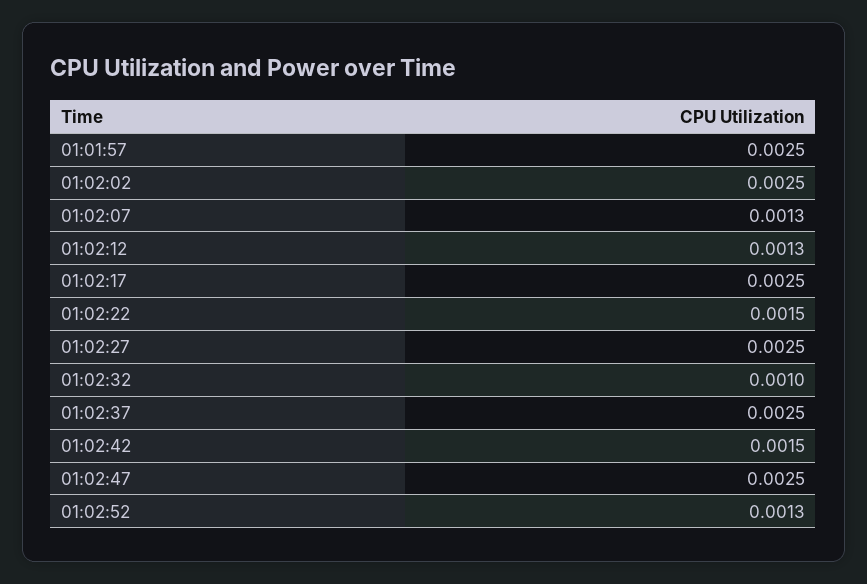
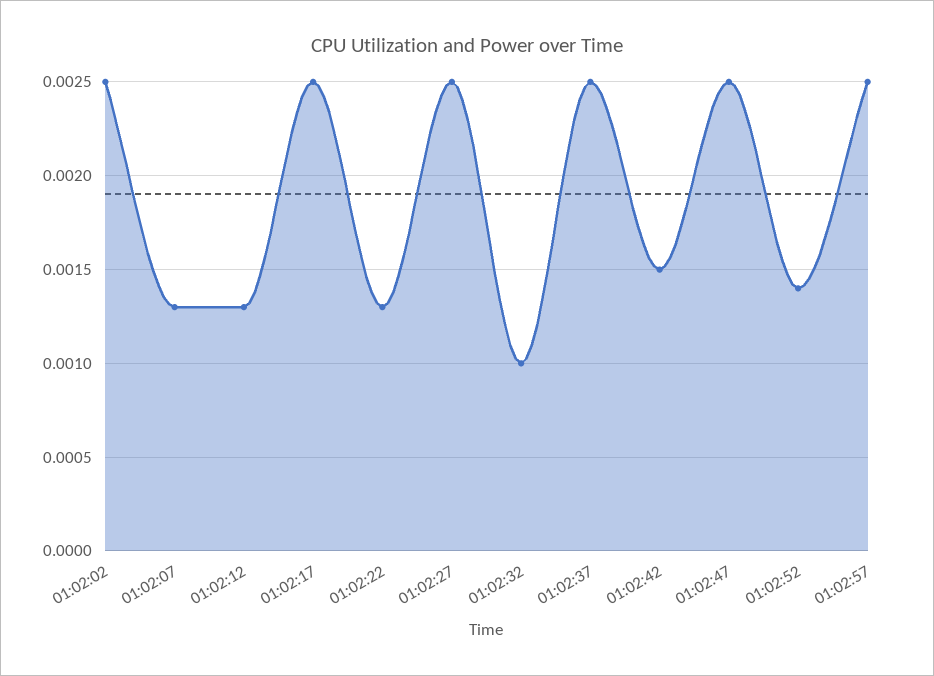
01:01:57: 0.0025 -> none
01:02:22: 0.0015 -> 0.0013
01:02:52: 0.0013 -> 0.0014
01:02:57: none -> 0.0025

